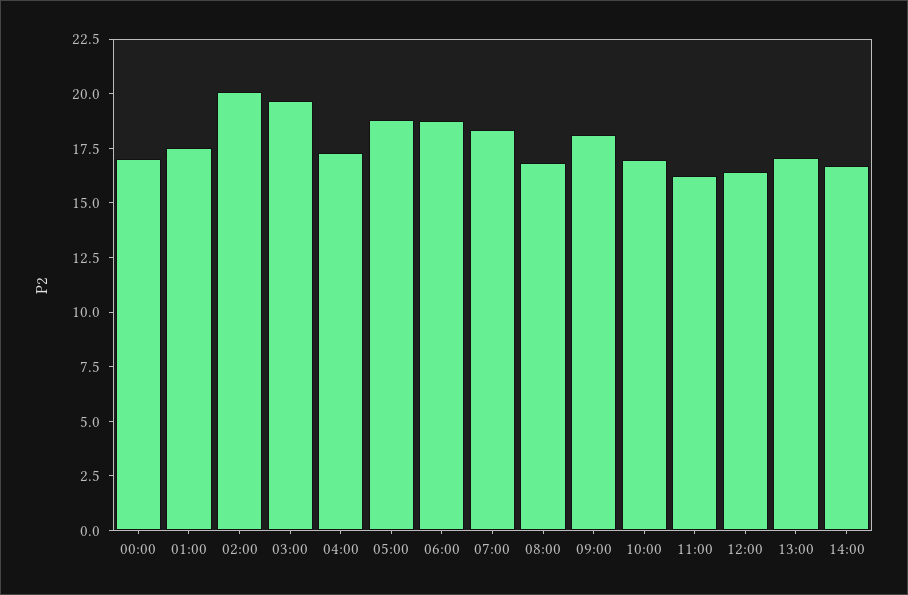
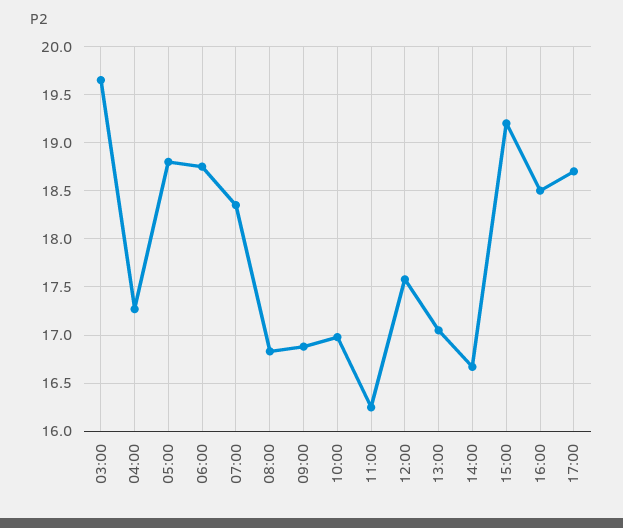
00:00: 17 -> none
01:00: 17.5 -> none
02:00: 20 -> none
09:00: 18 -> 16.9
12:00: 16.5 -> 17.6
15:00: none -> 19.2
16:00: none -> 18.5
17:00: none -> 18.7

